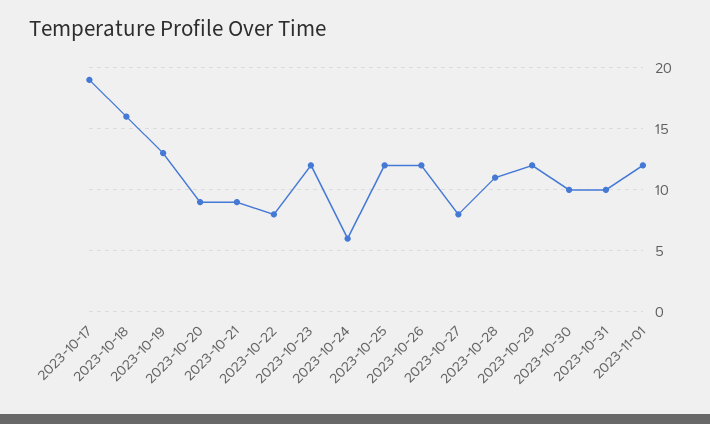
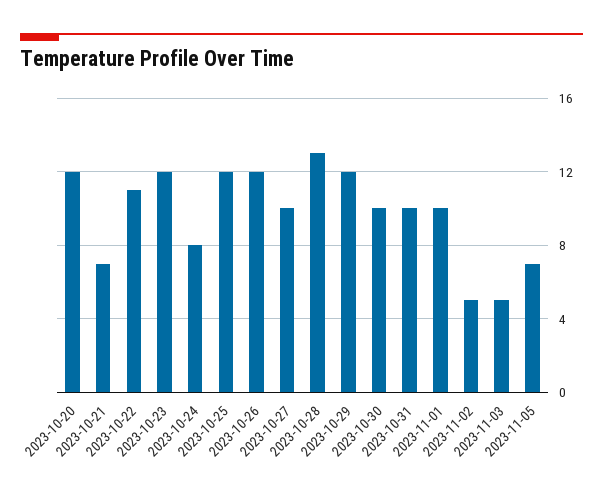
2023-10-17: 19 -> none
2023-10-18: 16 -> none
2023-10-19: 13 -> none
2023-10-20: 9 -> 12
2023-10-21: 9 -> 7
2023-10-22: 8 -> 11
2023-10-24: 6 -> 8
2023-10-27: 8 -> 10
2023-10-28: 11 -> 13
2023-11-01: 12 -> 10
2023-11-02: none -> 5
2023-11-03: none -> 5
2023-11-05: none -> 7

